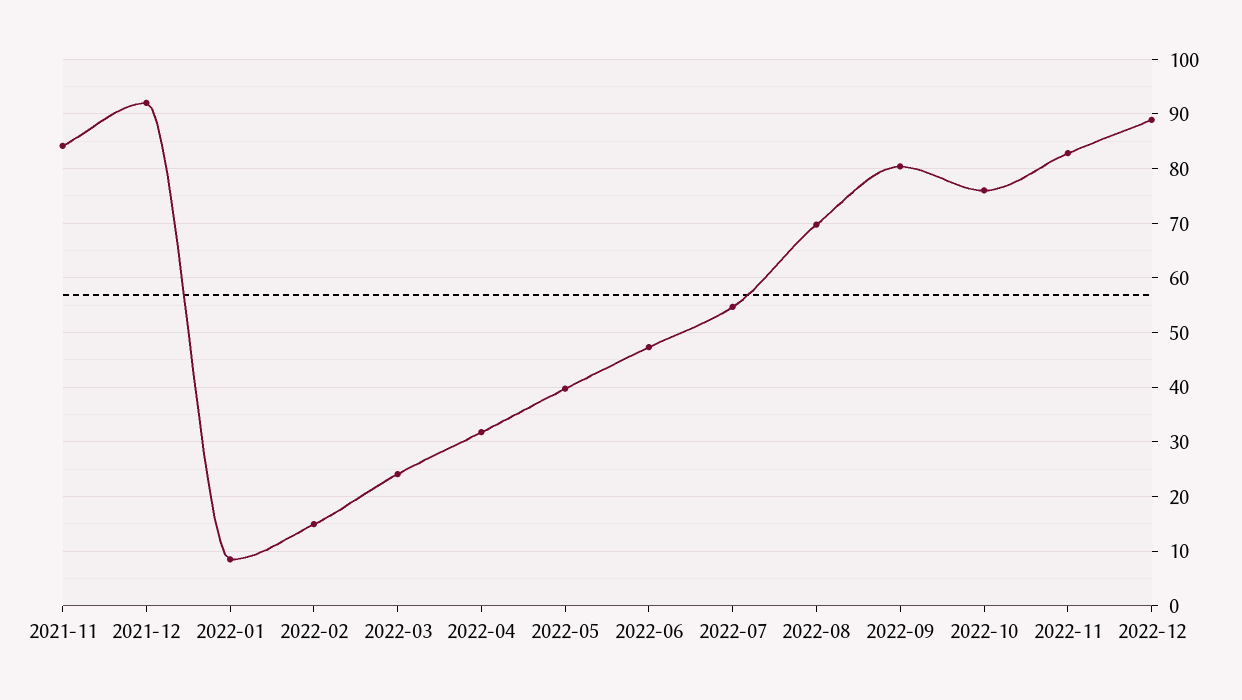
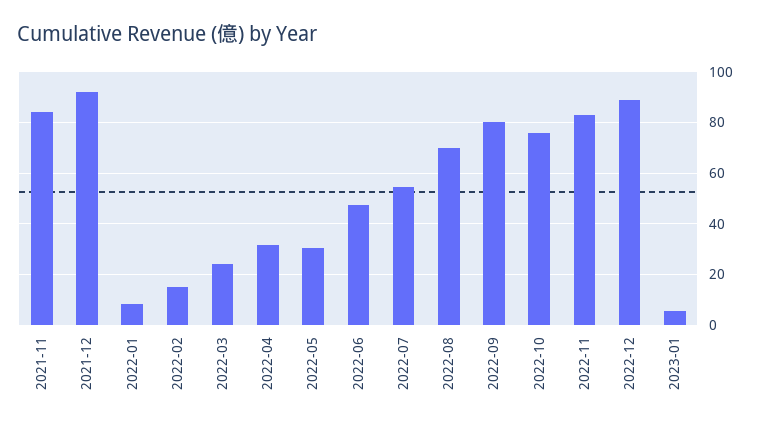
2022-05: 40 -> 30
2023-01: none -> 5

